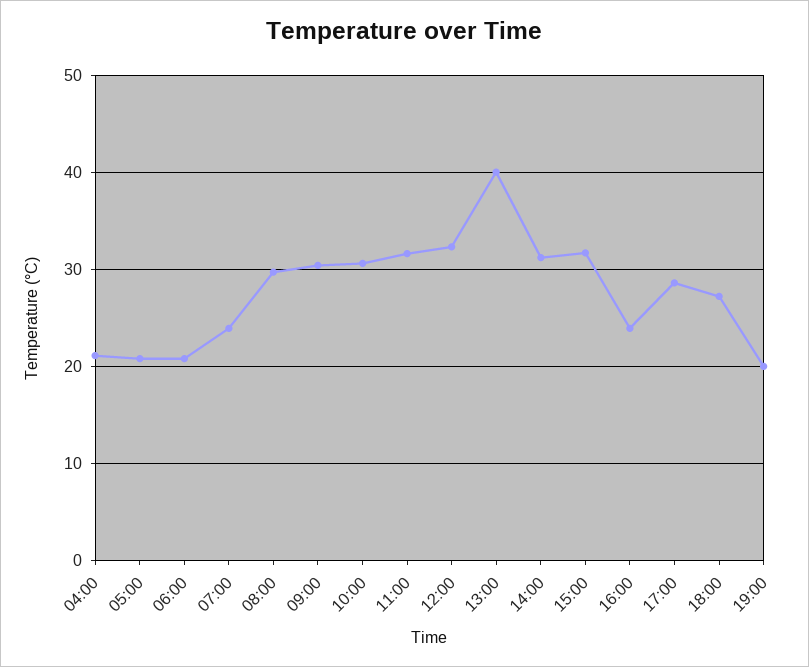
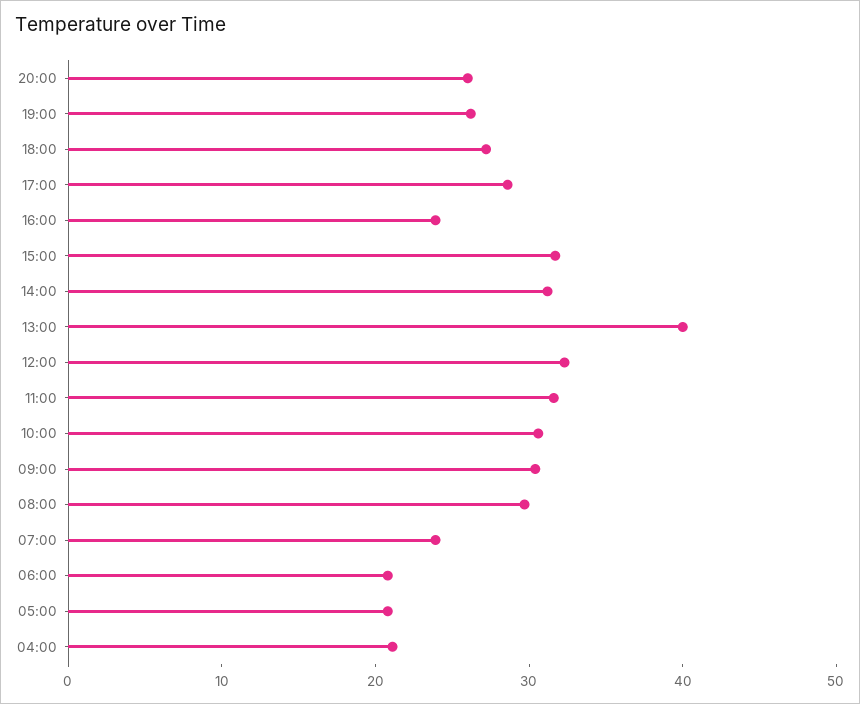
19:00: 20 -> 26
20:00: none -> 26

